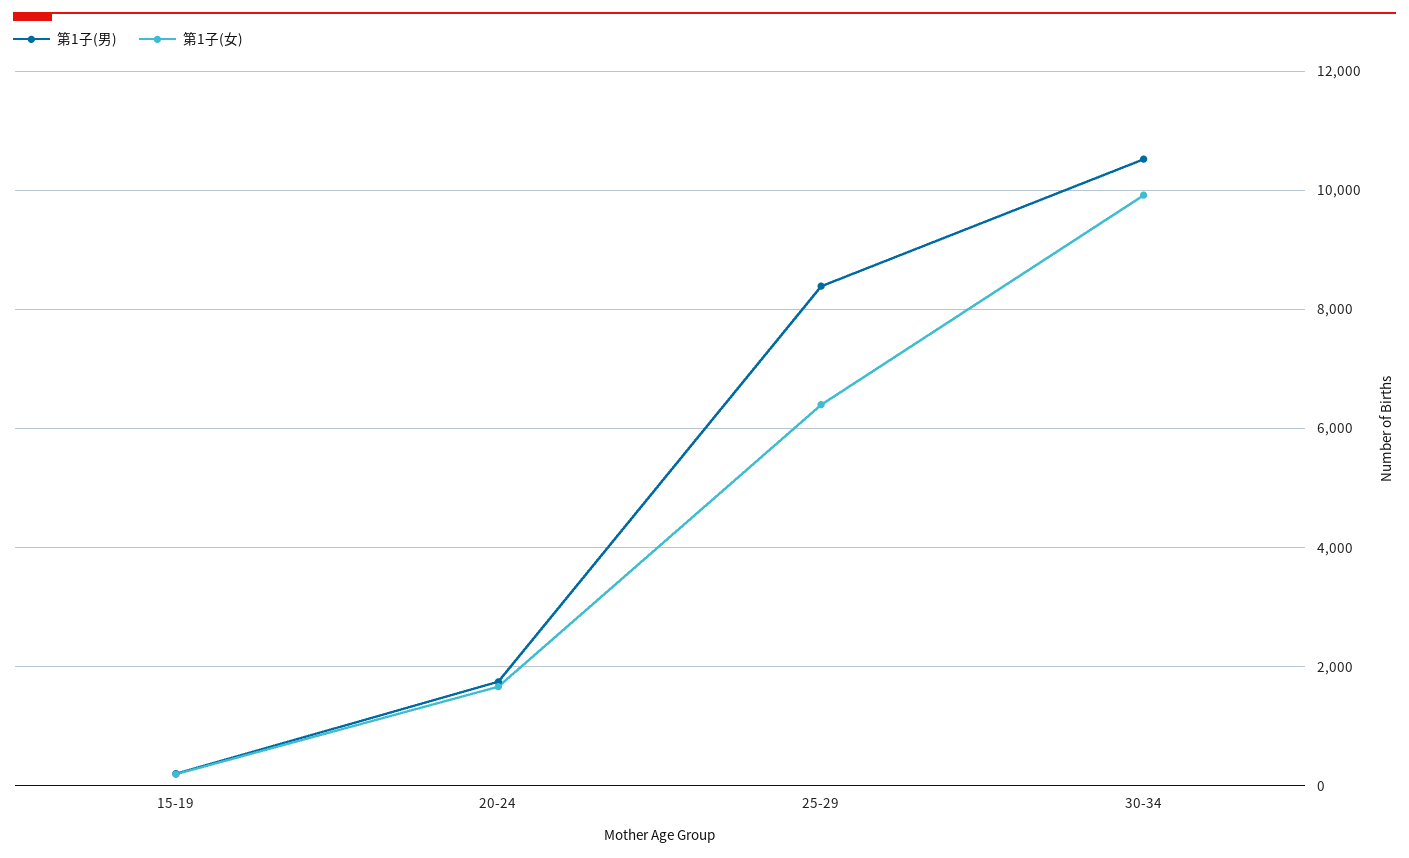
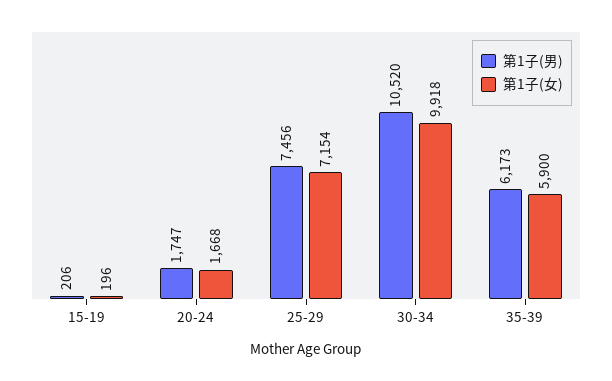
第1子(男), 25-29: 8400 -> 7456
第1子(女), 25-29: 6400 -> 7154
第1子(男), 35-39: none -> 6173
第1子(女), 35-39: none -> 5900

